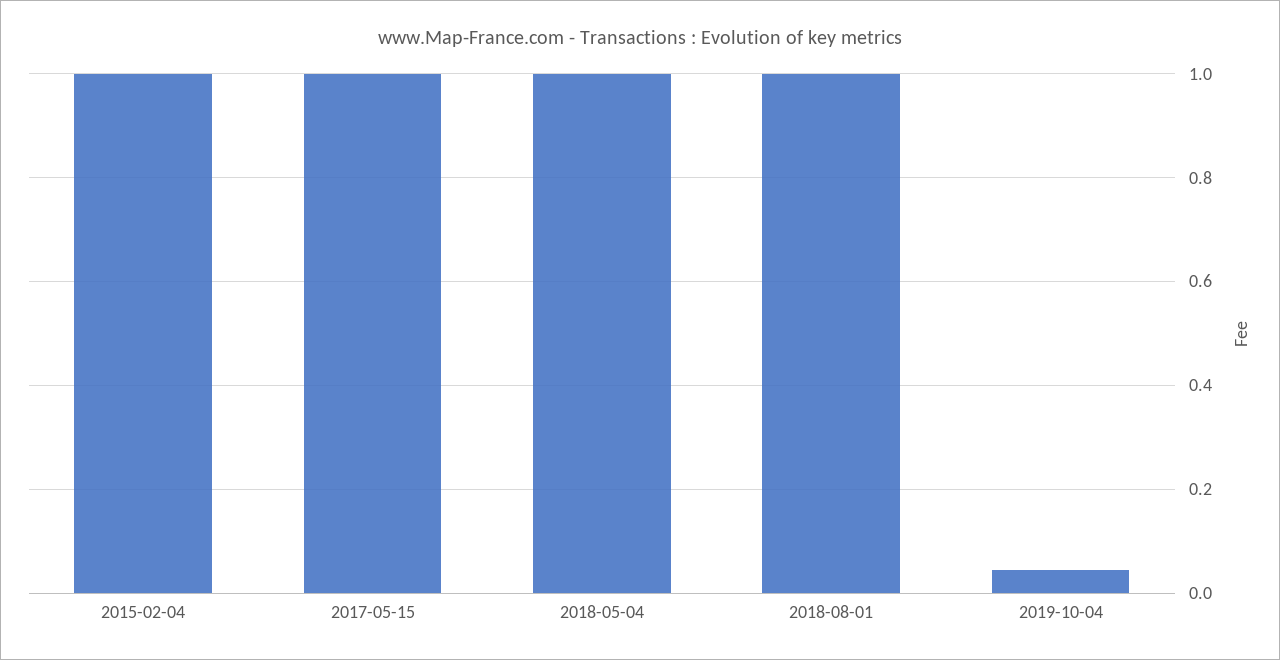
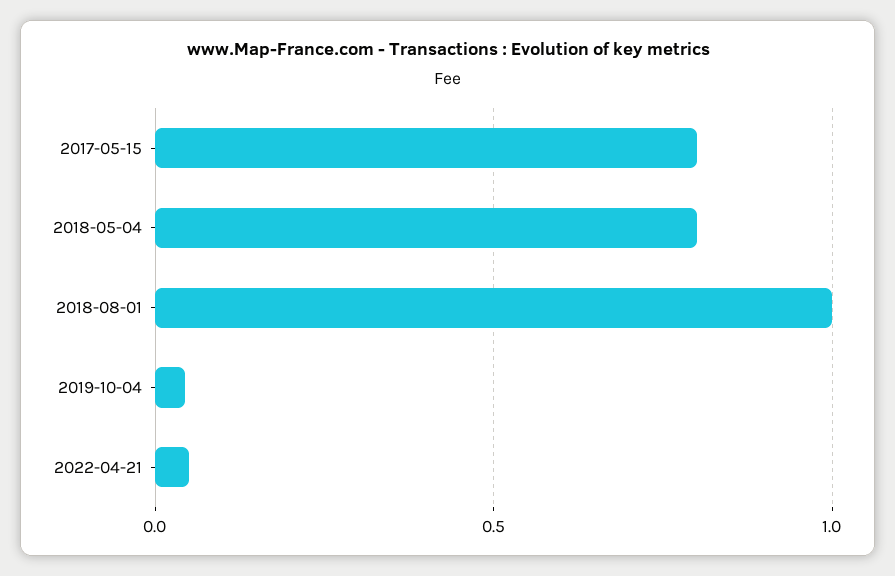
2015-02-04: 1 -> none
2017-05-15: 1 -> 0.8
2018-05-04: 1 -> 0.8
2022-04-21: none -> 0.05

